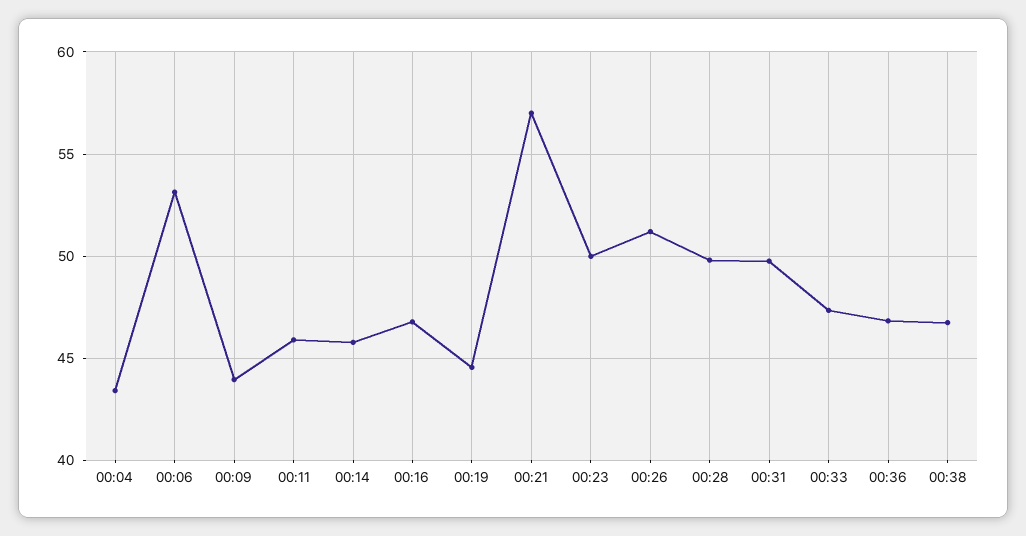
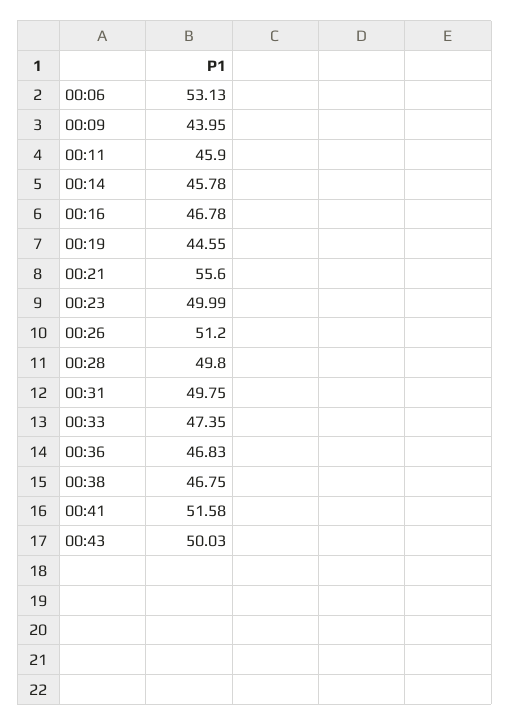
00:04: 43.5 -> none
00:21: 57 -> 55.6
00:41: none -> 51.58
00:43: none -> 50.03

